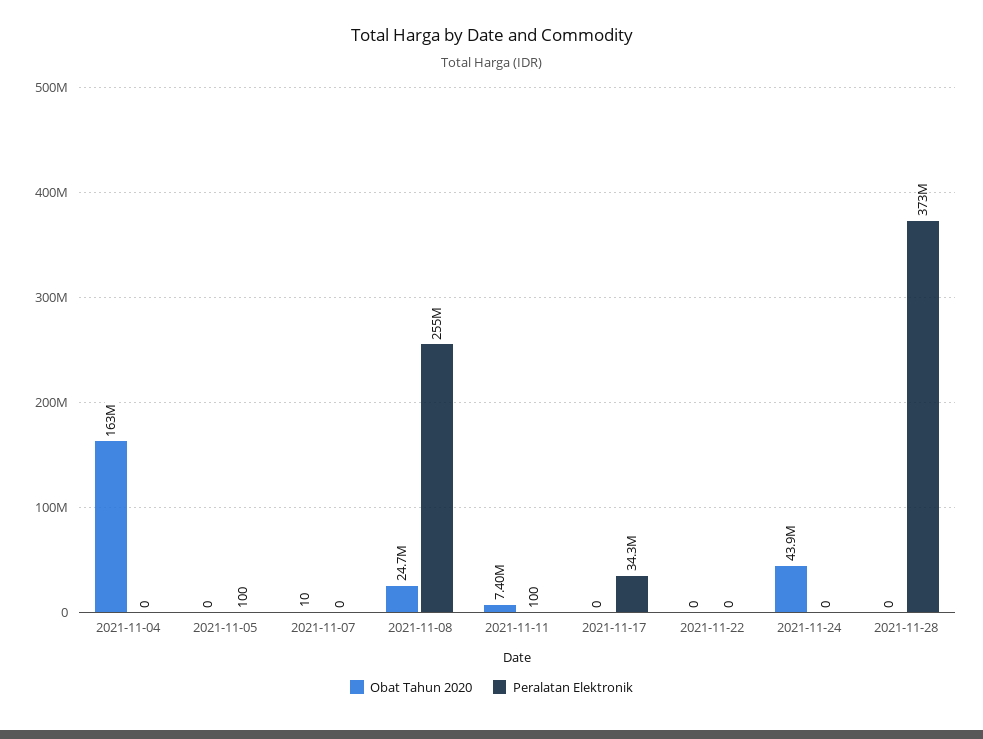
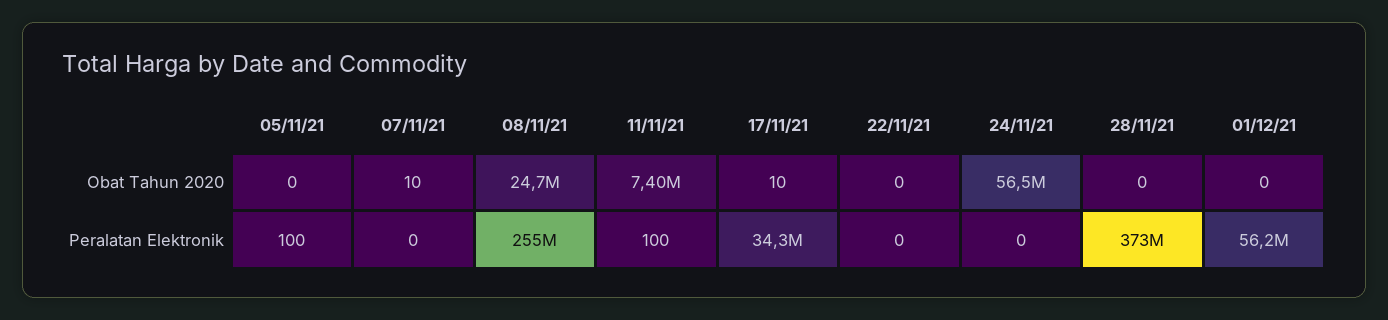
Obat Tahun 2020, 2021-11-04: 163000000 -> none
Peralatan Elektronik, 2021-11-04: 0 -> none
Obat Tahun 2020, 2021-11-17: 0 -> 10
Obat Tahun 2020, 2021-11-24: 43900000 -> 56500000
Obat Tahun 2020, 01/12/21: none -> 0
Peralatan Elektronik, 01/12/21: none -> 56200000

